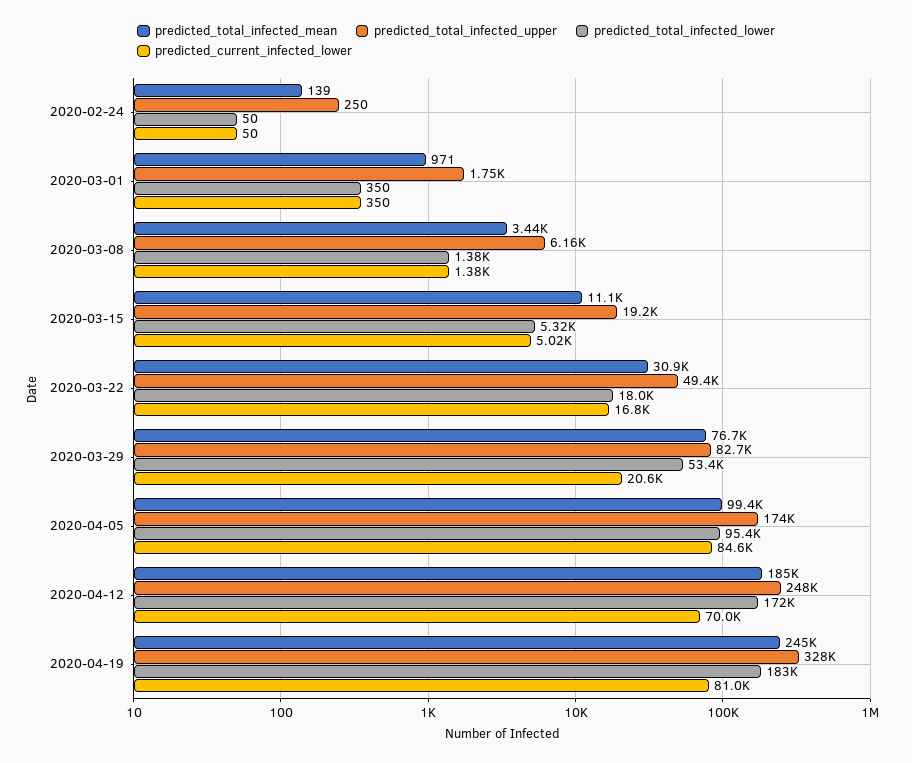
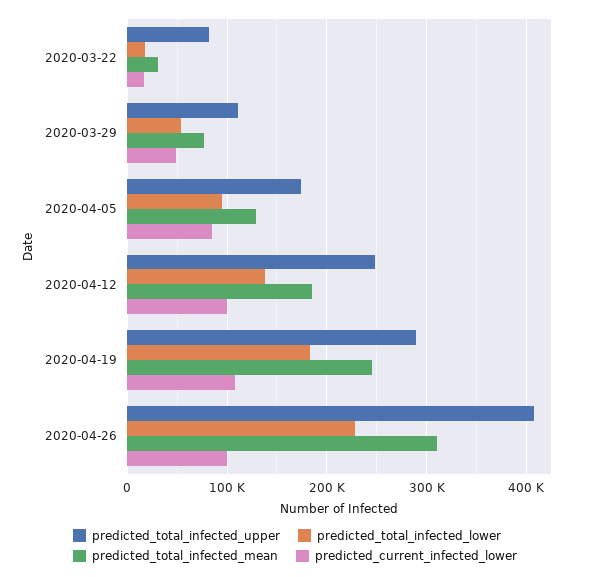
predicted_total_infected_mean, 2020-02-24: 139 -> none
predicted_total_infected_upper, 2020-02-24: 250 -> none
predicted_total_infected_lower, 2020-02-24: 50 -> none
predicted_current_infected_lower, 2020-02-24: 50 -> none
predicted_total_infected_mean, 2020-03-01: 971 -> none
predicted_total_infected_upper, 2020-03-01: 1750 -> none
predicted_total_infected_lower, 2020-03-01: 350 -> none
predicted_current_infected_lower, 2020-03-01: 350 -> none
predicted_total_infected_mean, 2020-03-08: 3440 -> none
predicted_total_infected_upper, 2020-03-08: 6160 -> none
predicted_total_infected_lower, 2020-03-08: 1380 -> none
predicted_current_infected_lower, 2020-03-08: 1380 -> none
predicted_total_infected_mean, 2020-03-15: 11100 -> none
predicted_total_infected_upper, 2020-03-15: 19200 -> none
predicted_total_infected_lower, 2020-03-15: 5320 -> none
predicted_current_infected_lower, 2020-03-15: 5020 -> none
predicted_total_infected_upper, 2020-03-22: 49400 -> 80000
predicted_total_infected_upper, 2020-03-29: 82700 -> 110000
predicted_current_infected_lower, 2020-03-29: 20600 -> 50000
predicted_total_infected_mean, 2020-04-05: 99400 -> 130000
predicted_total_infected_lower, 2020-04-12: 172000 -> 140000
predicted_current_infected_lower, 2020-04-12: 70000 -> 100000
predicted_total_infected_upper, 2020-04-19: 328000 -> 290000
predicted_current_infected_lower, 2020-04-19: 81000 -> 110000
predicted_total_infected_upper, 2020-04-26: none -> 410000
predicted_total_infected_lower, 2020-04-26: none -> 230000
predicted_total_infected_mean, 2020-04-26: none -> 310000
predicted_current_infected_lower, 2020-04-26: none -> 100000

